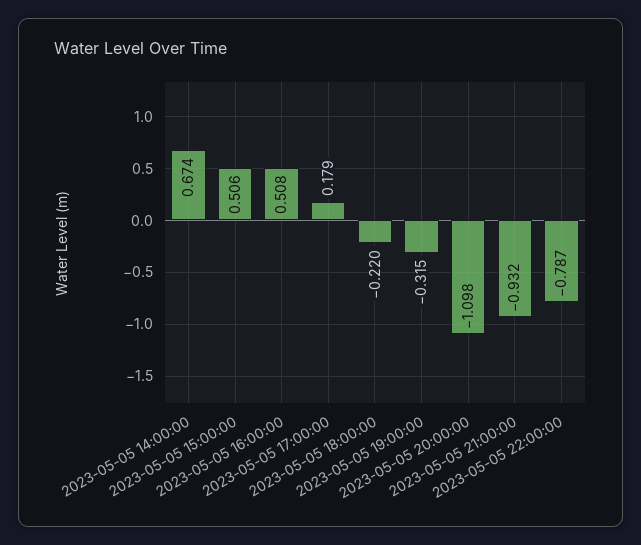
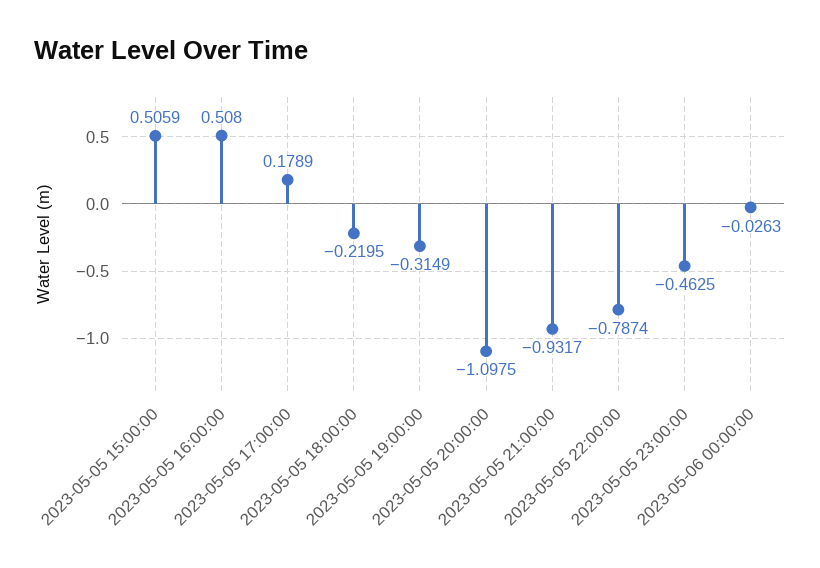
2023-05-05 14:00:00: 0.674 -> none
2023-05-05 23:00:00: none -> -0.4625
2023-05-06 00:00:00: none -> -0.0263

